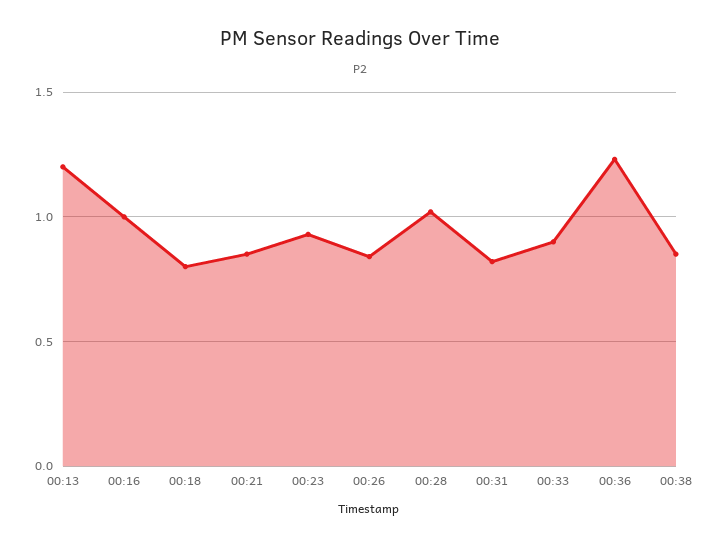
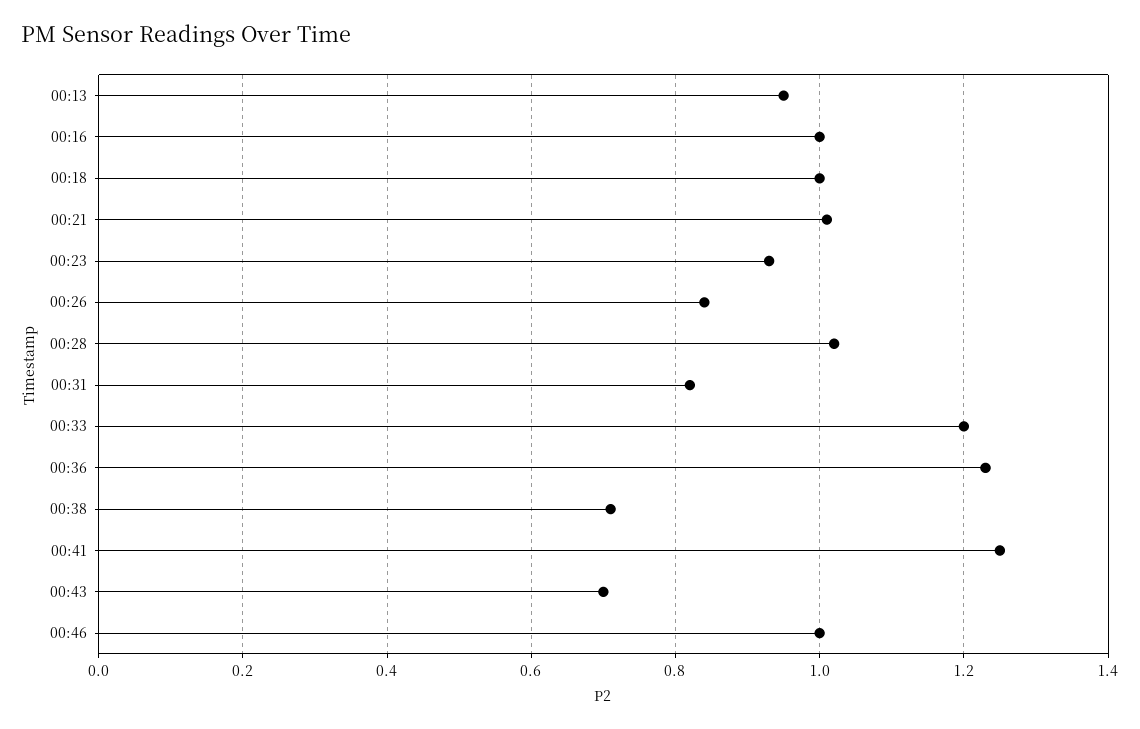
00:13: 1.2 -> 0.95
00:18: 0.8 -> 1
00:21: 0.85 -> 1
00:33: 0.9 -> 1.2
00:38: 0.85 -> 0.7
00:41: none -> 1.25
00:43: none -> 0.7
00:46: none -> 1

